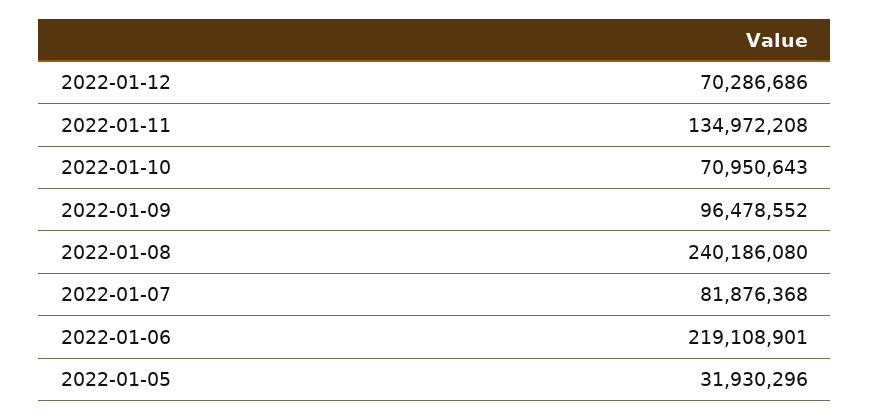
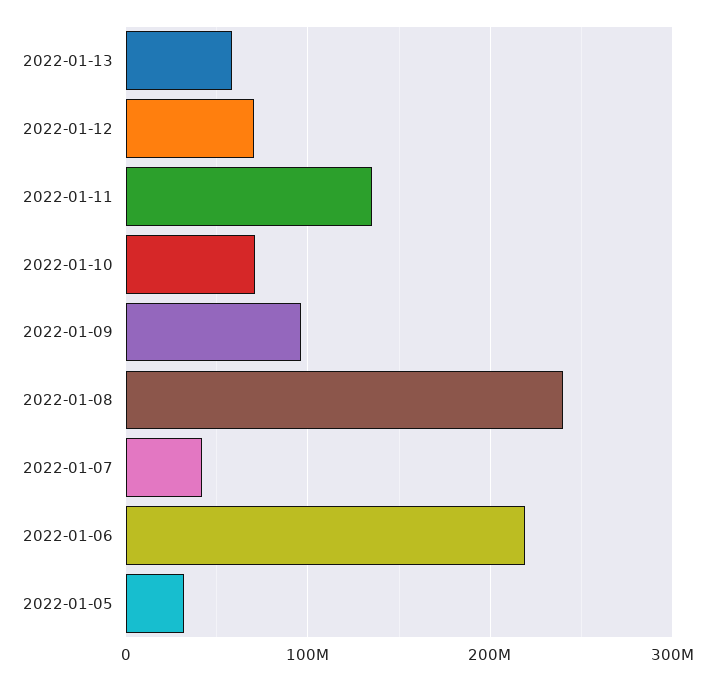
2022-01-07: 81876368 -> 40000000
2022-01-13: none -> 60000000

